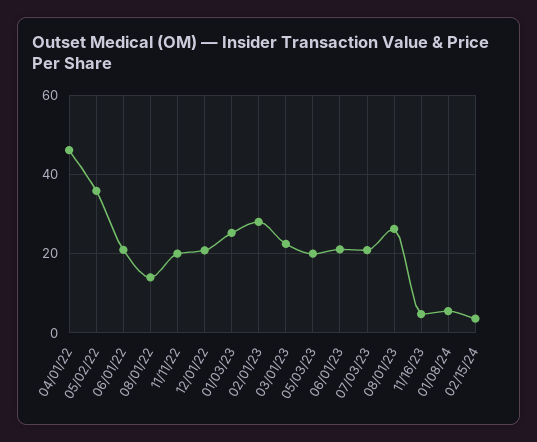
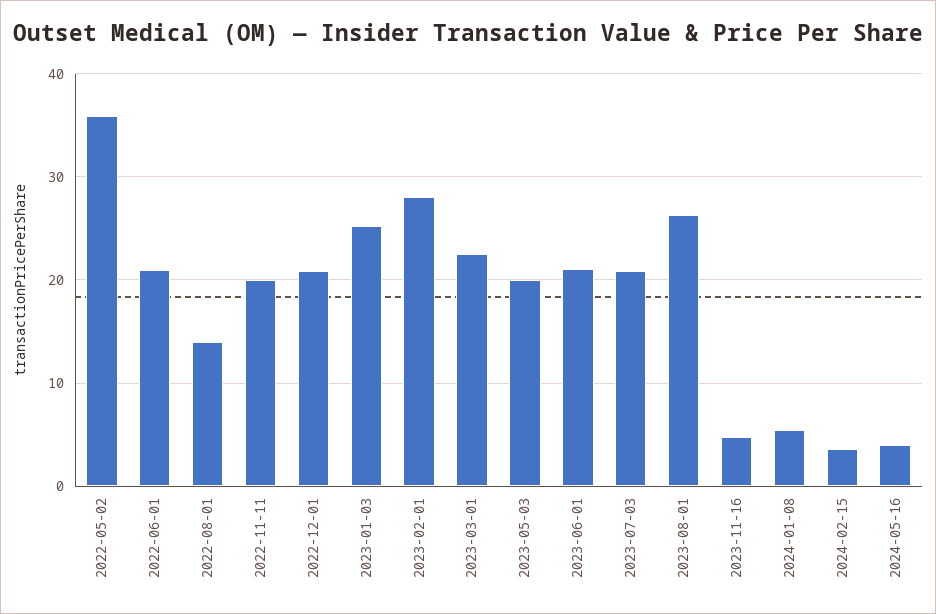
04/01/22: 46 -> none
2024-05-16: none -> 4

